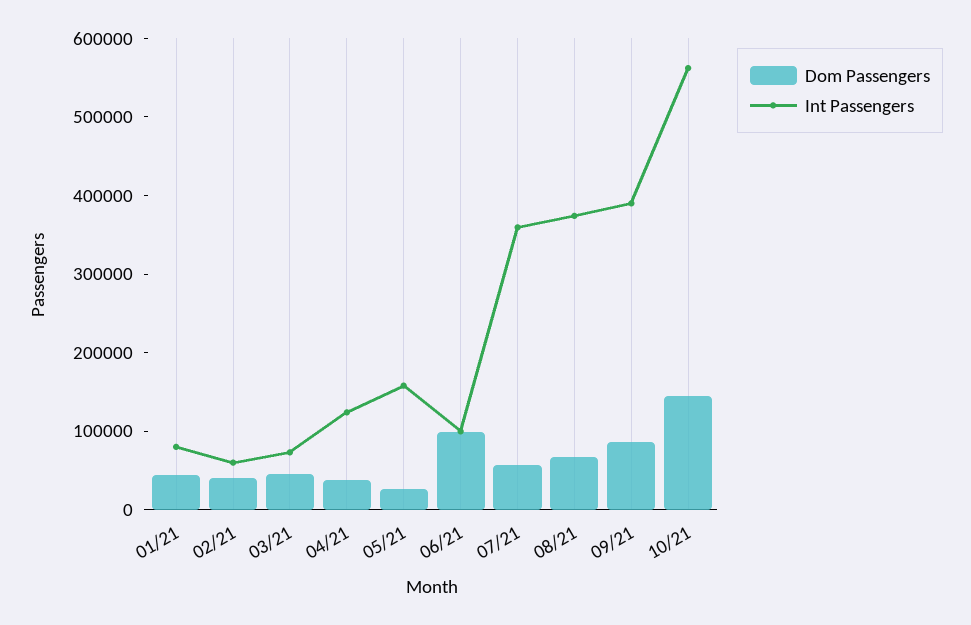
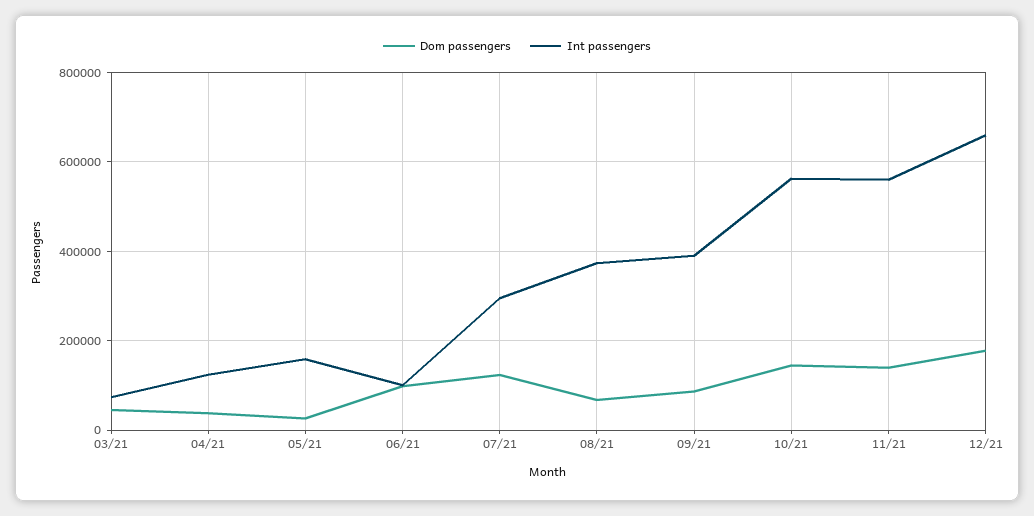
Dom Passengers, 01/21: 40000 -> none
Int Passengers, 01/21: 80000 -> none
Dom Passengers, 02/21: 40000 -> none
Int Passengers, 02/21: 60000 -> none
Dom Passengers, 07/21: 60000 -> 120000
Int Passengers, 07/21: 360000 -> 300000
Dom Passengers, 11/21: none -> 140000
Int Passengers, 11/21: none -> 560000
Dom Passengers, 12/21: none -> 180000
Int Passengers, 12/21: none -> 660000

